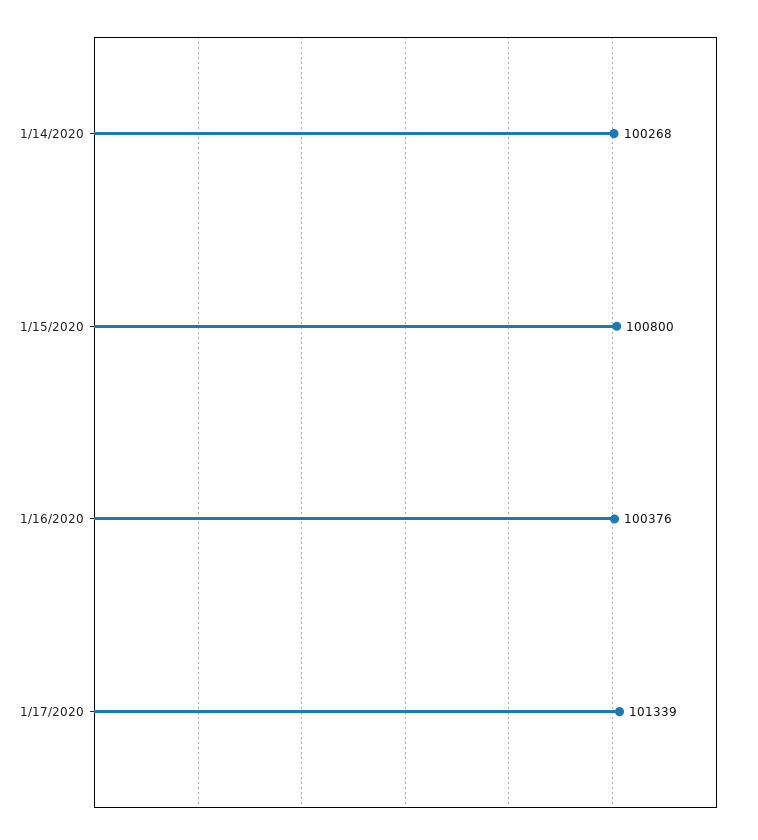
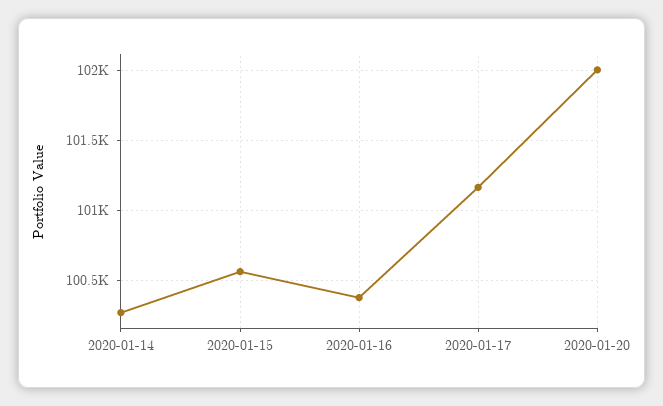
1/15/2020: 100800 -> 100550
1/17/2020: 101339 -> 101150
2020-01-20: none -> 102000

